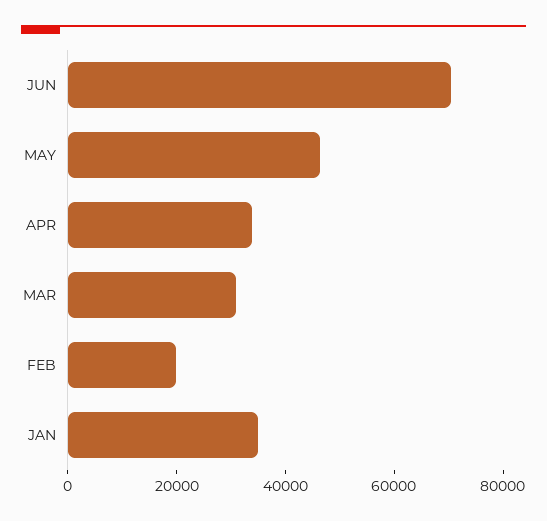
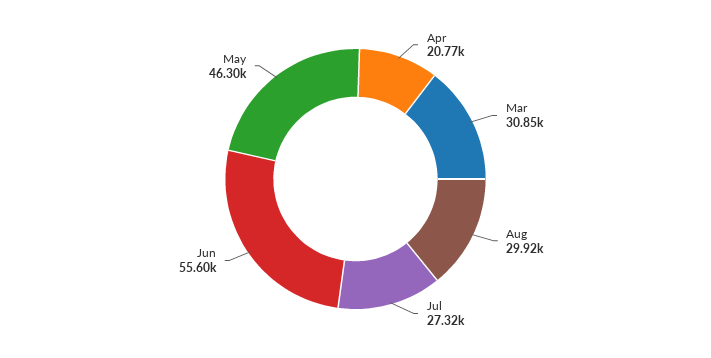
JUN: 70000 -> 55600
APR: 35000 -> 20770
FEB: 20000 -> none
JAN: 35000 -> none
Aug: none -> 29920
Jul: none -> 27320

